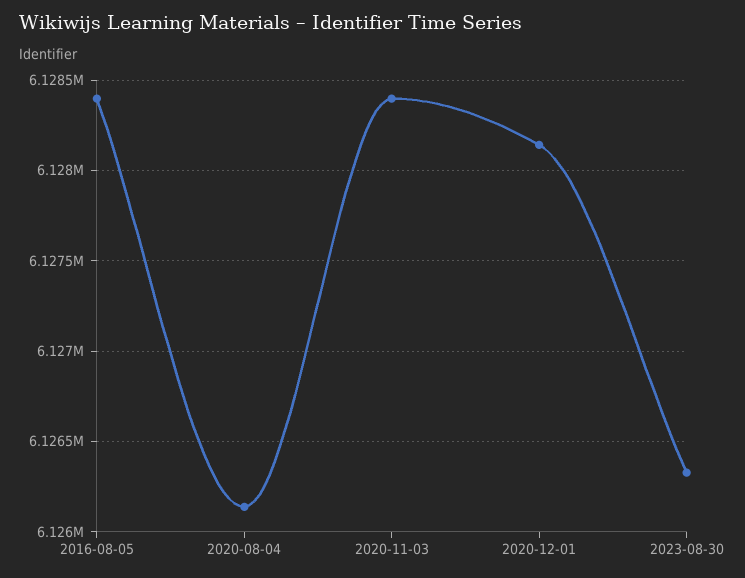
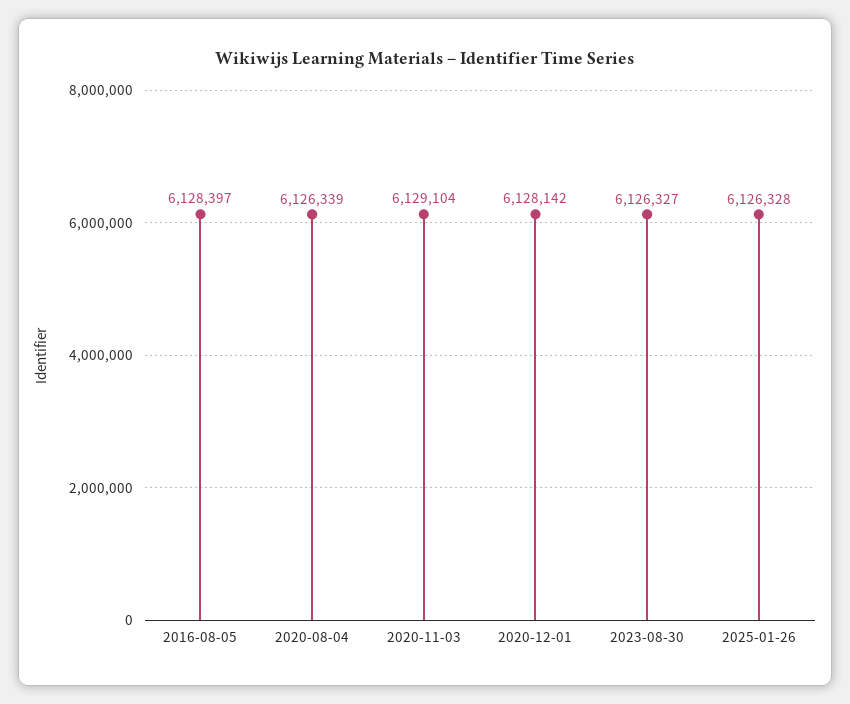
2020-08-04: 6126150 -> 6126339
2020-11-03: 6128400 -> 6129104
2025-01-26: none -> 6126328

